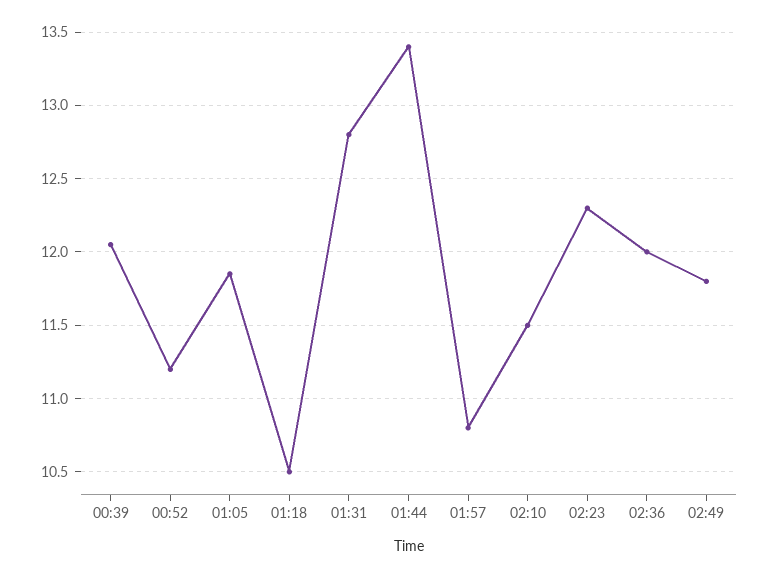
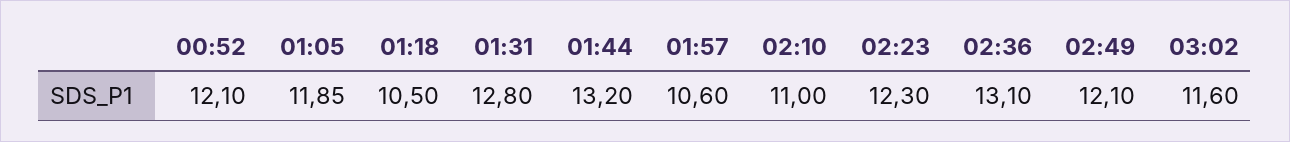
00:39: 12.05 -> none
00:52: 11.2 -> 12.1
01:44: 13.4 -> 13.2
01:57: 10.8 -> 10.6
02:10: 11.5 -> 11
02:36: 12 -> 13.1
02:49: 11.8 -> 12.1
03:02: none -> 11.6

